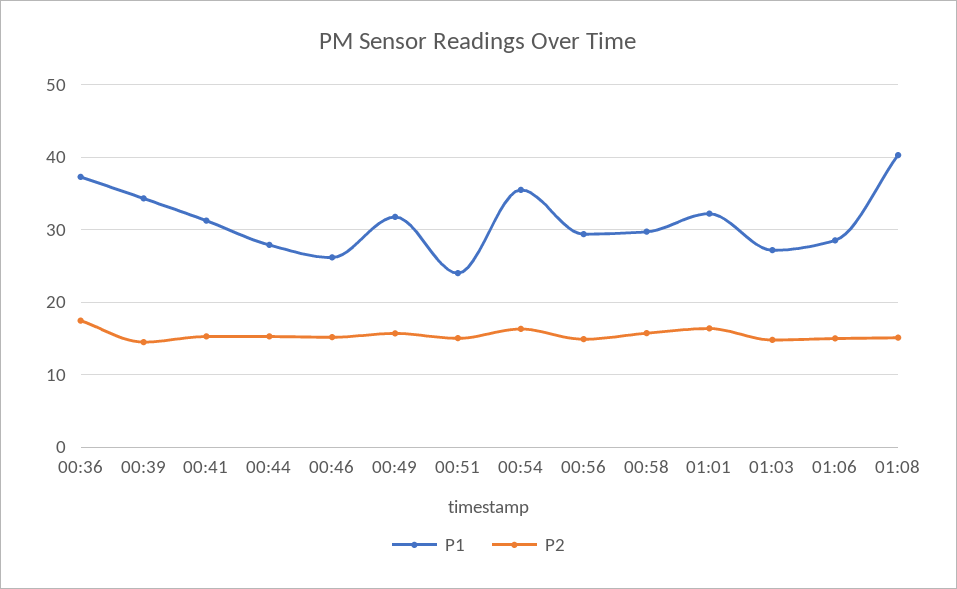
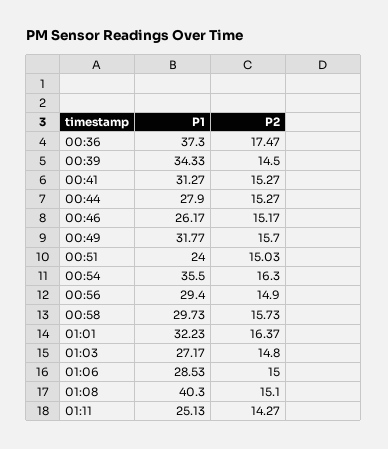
P1, 01:11: none -> 25.13
P2, 01:11: none -> 14.27

